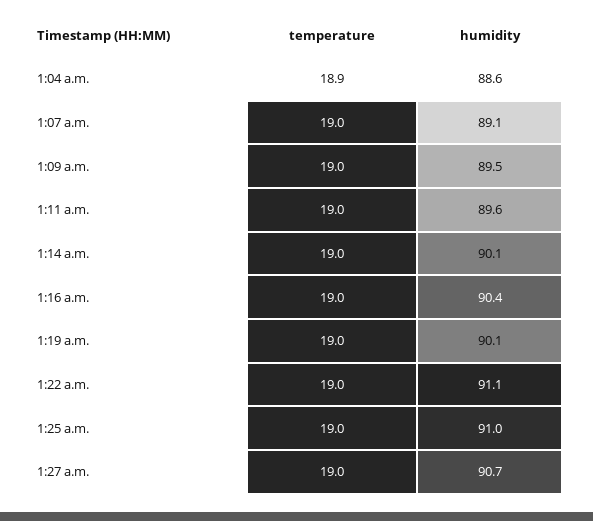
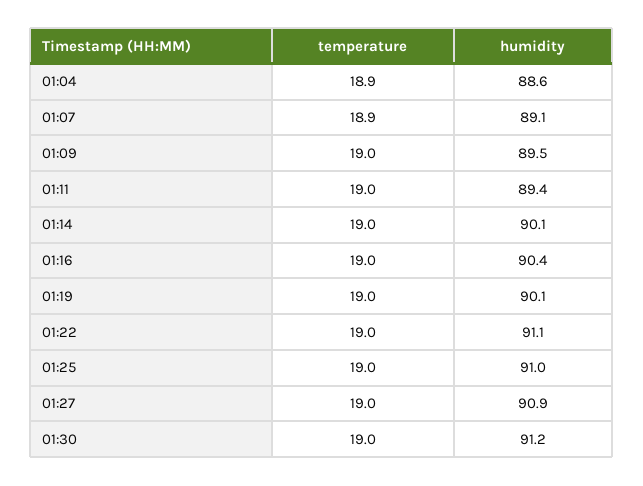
temperature, 1:07 a.m.: 19 -> 18.9
humidity, 1:11 a.m.: 89.6 -> 89.4
humidity, 1:27 a.m.: 90.7 -> 90.9
temperature, 01:30: none -> 19
humidity, 01:30: none -> 91.2

